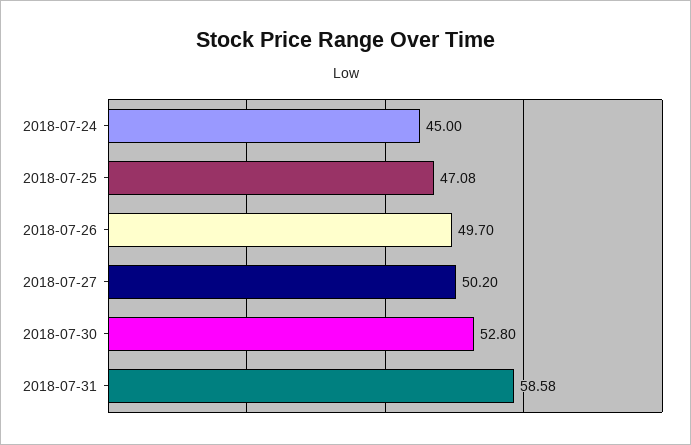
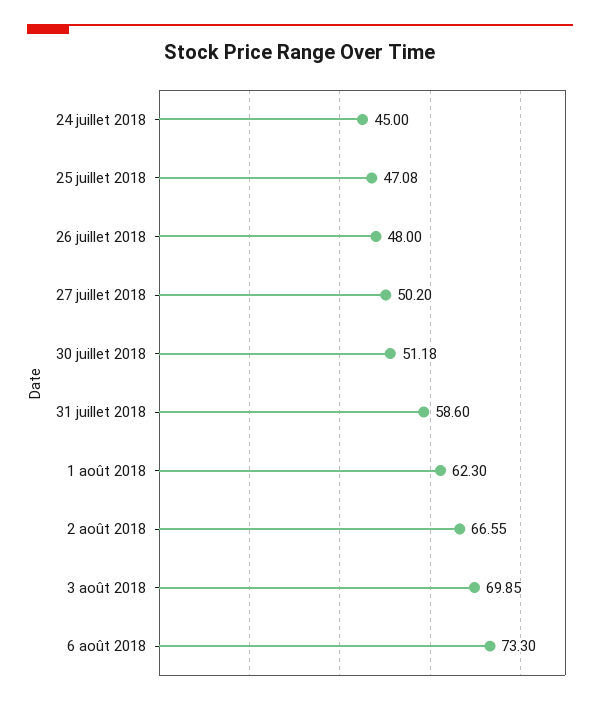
2018-07-26: 49.7 -> 48
2018-07-30: 52.8 -> 51.18
2018-07-31: 58.58 -> 58.6
1 août 2018: none -> 62.3
2 août 2018: none -> 66.55
3 août 2018: none -> 69.85
6 août 2018: none -> 73.3

